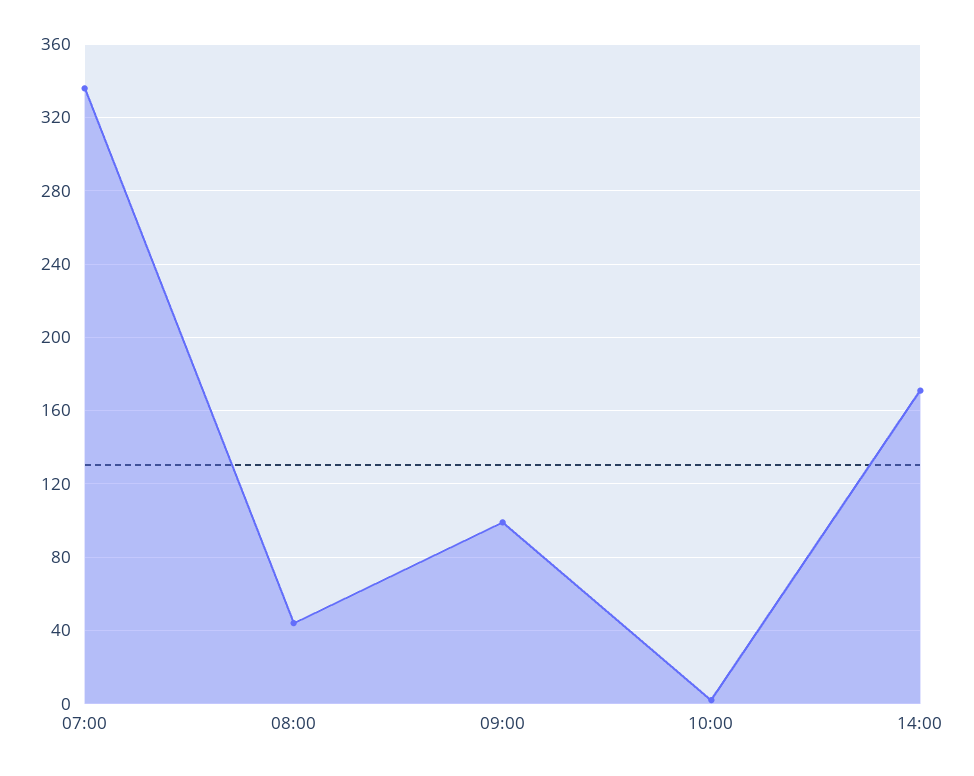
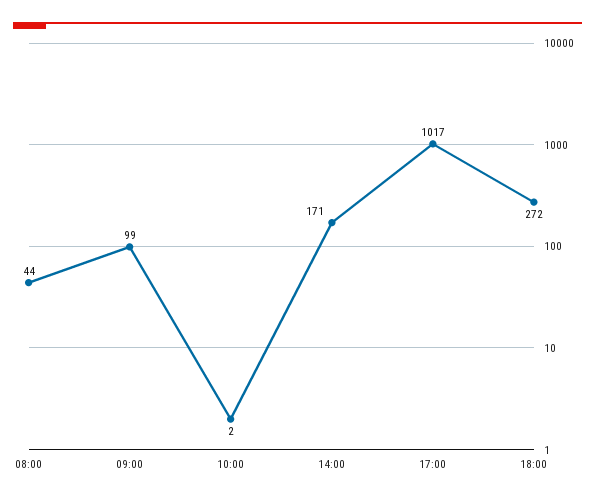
07:00: 335 -> none
17:00: none -> 1017
18:00: none -> 272

